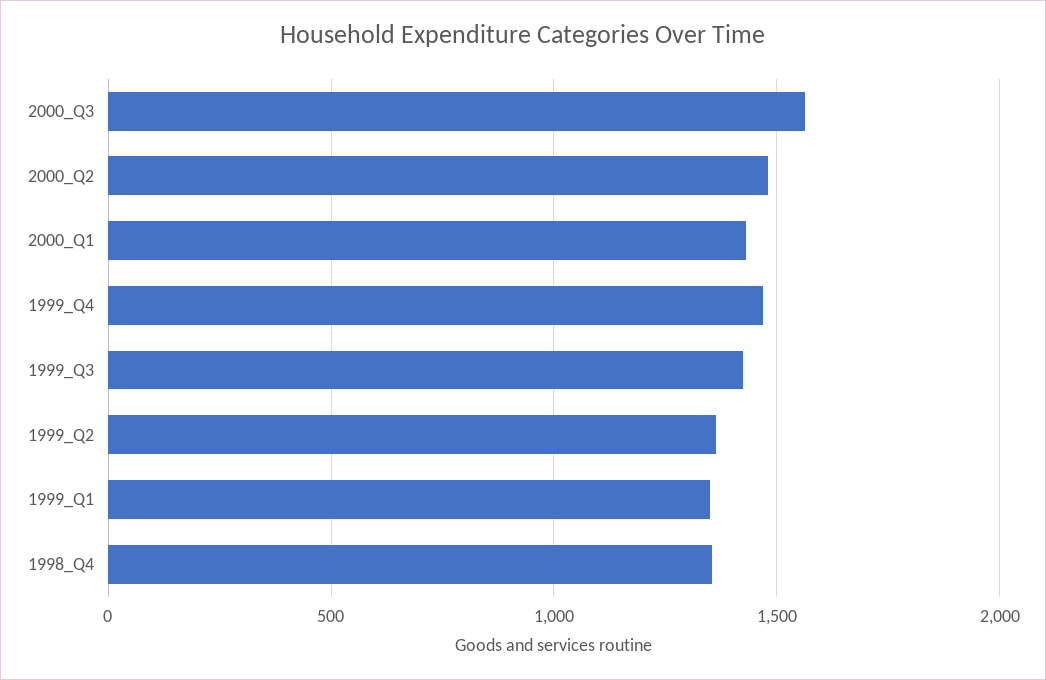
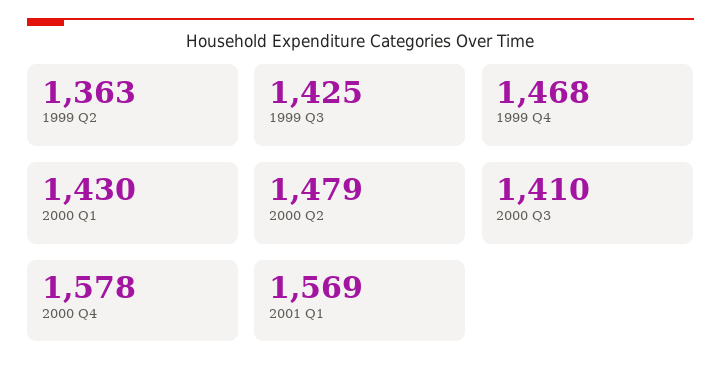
2000_Q3: 1550 -> 1410
1999_Q1: 1350 -> none
1998_Q4: 1350 -> none
2000 Q4: none -> 1578
2001 Q1: none -> 1569

